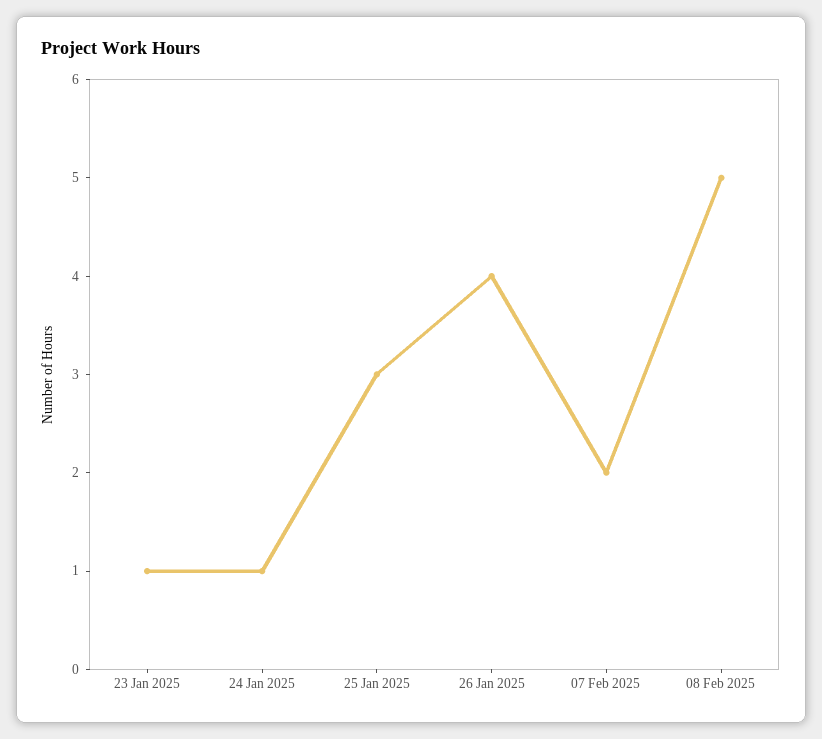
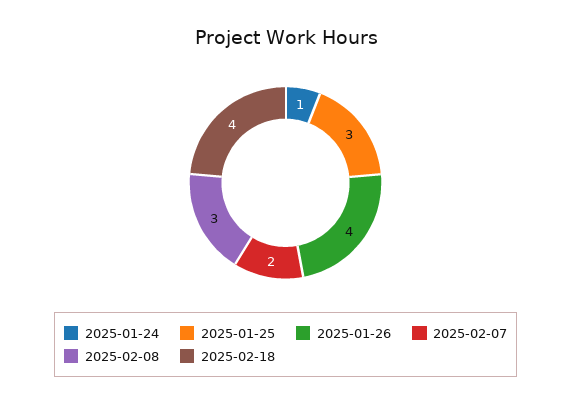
23 Jan 2025: 1 -> none
08 Feb 2025: 5 -> 3
2025-02-18: none -> 4

